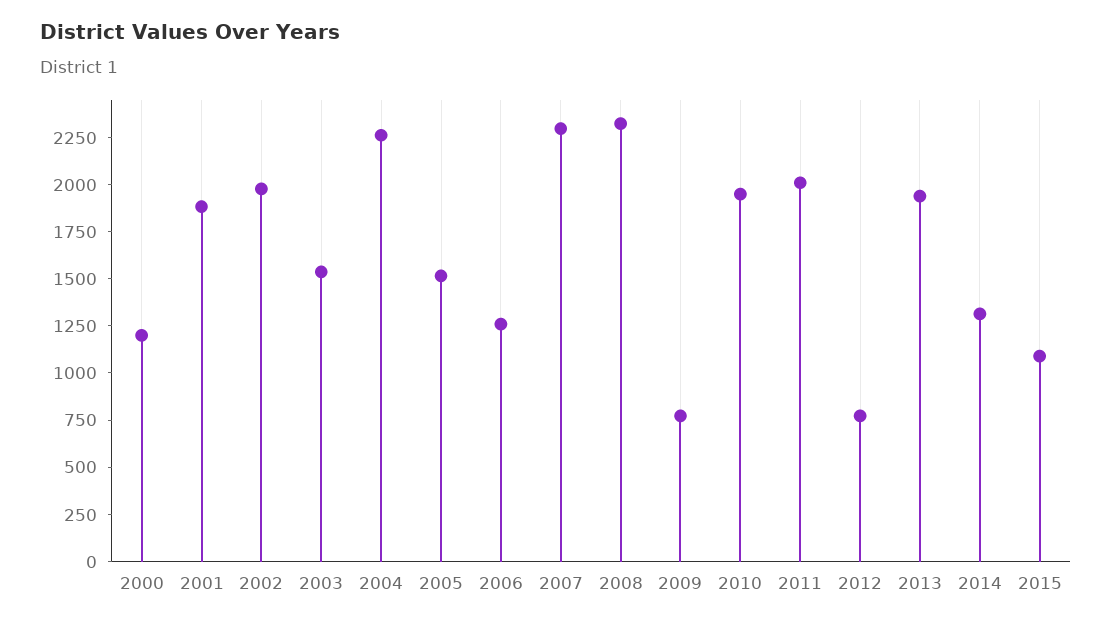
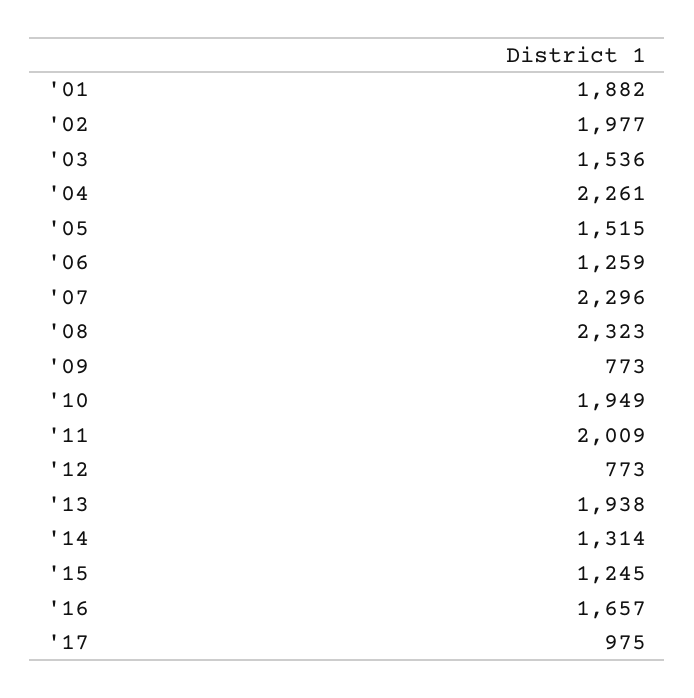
2000: 1200 -> none
2015: 1100 -> 1245
'16: none -> 1657
'17: none -> 975

